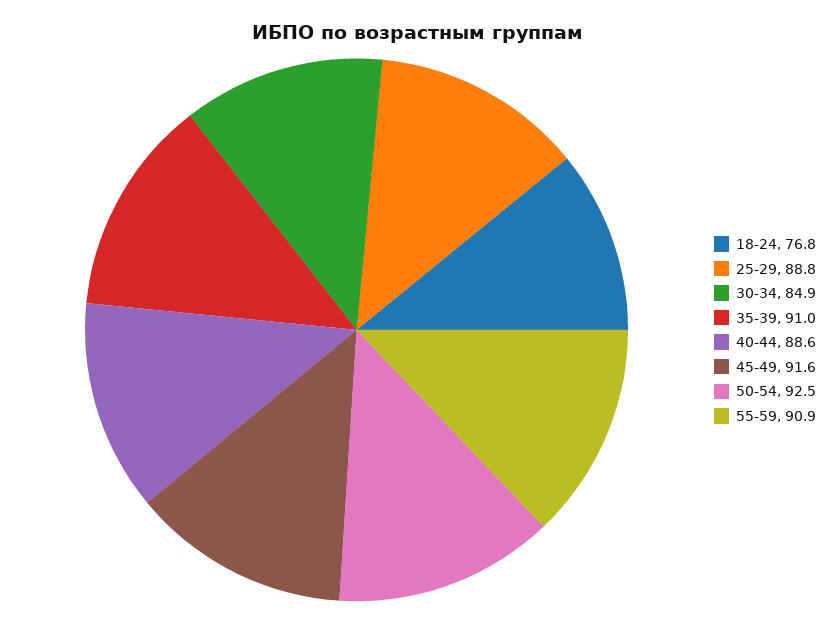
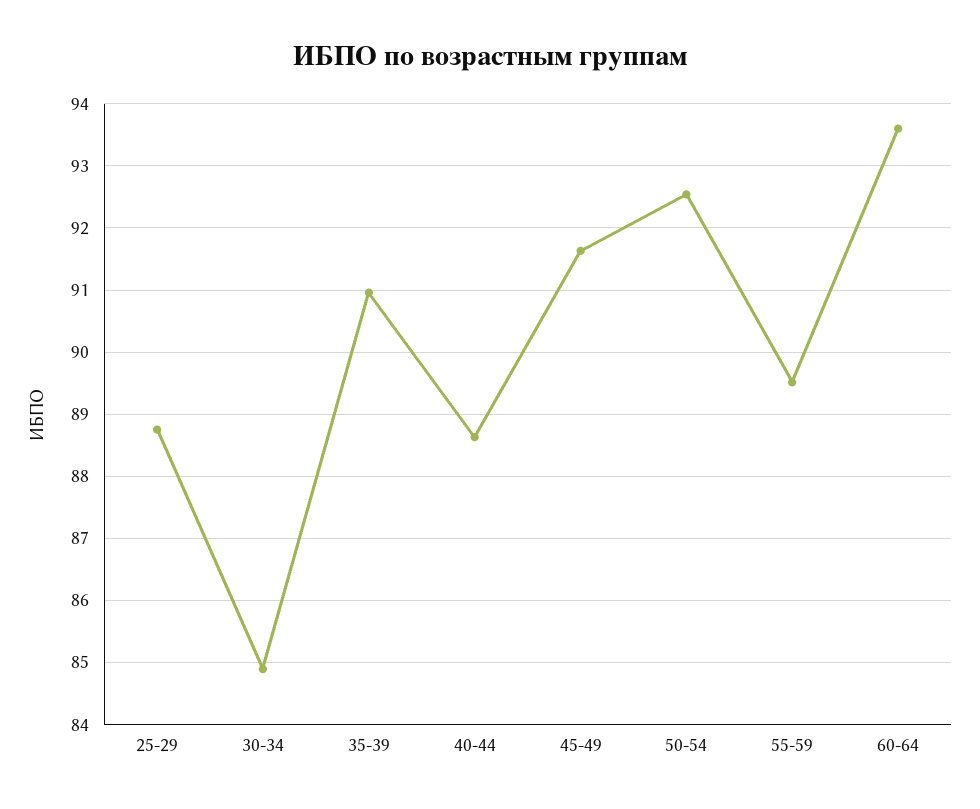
18-24: 76.8 -> none
55-59: 90.9 -> 89.5
60-64: none -> 93.6

